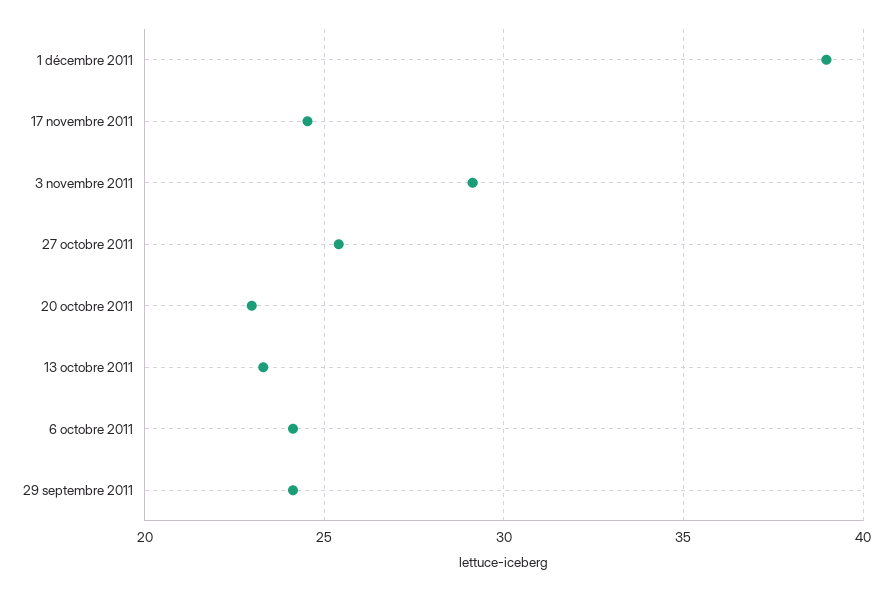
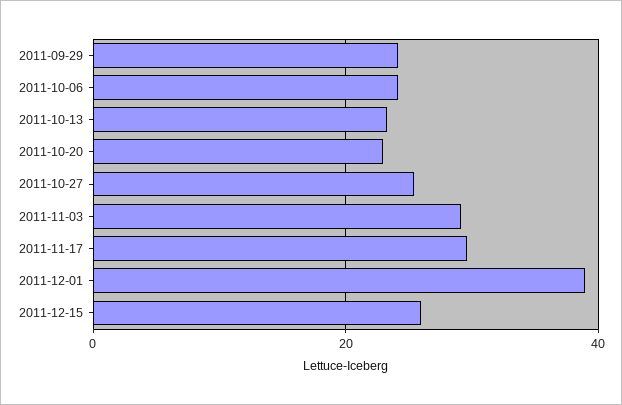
17 novembre 2011: 24.5 -> 30
2011-12-15: none -> 26

